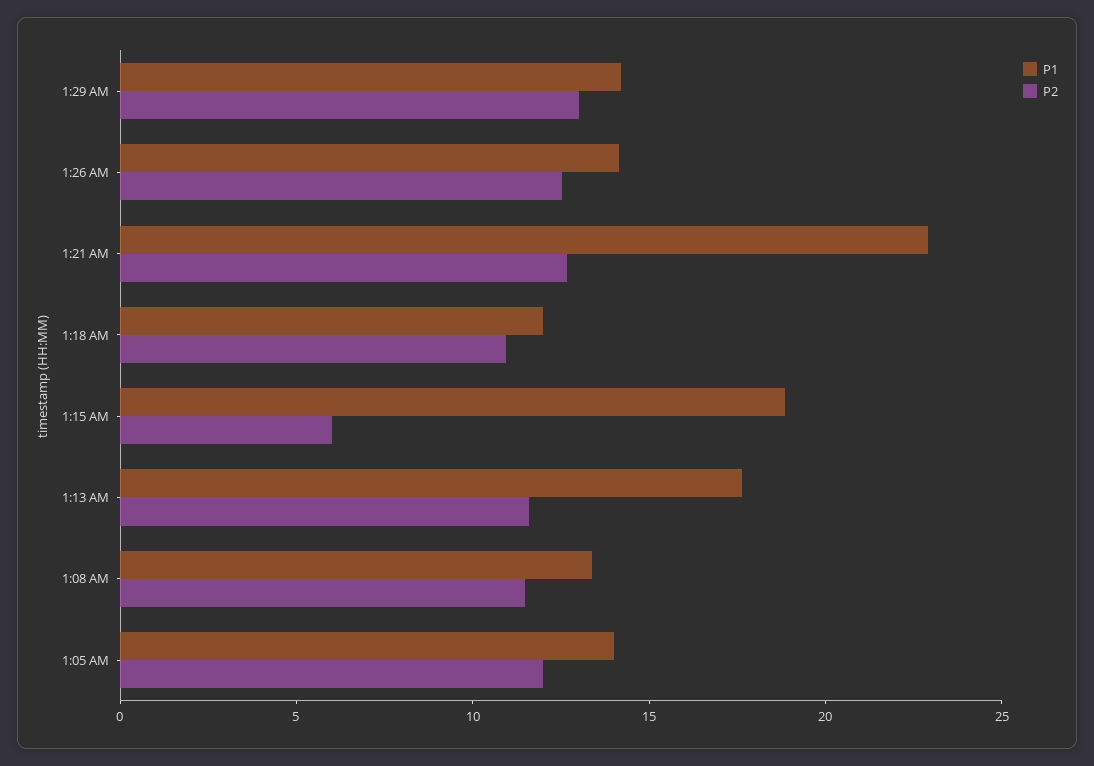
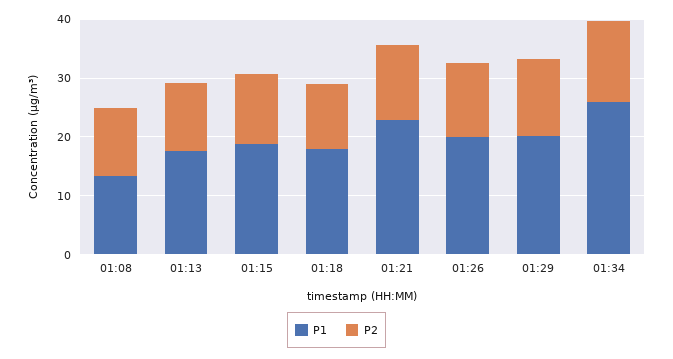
P1, 1:29 AM: 14 -> 20
P1, 1:26 AM: 14 -> 20
P1, 1:18 AM: 12 -> 18
P2, 1:15 AM: 6 -> 12
P1, 1:05 AM: 14 -> none
P2, 1:05 AM: 12 -> none
P1, 01:34: none -> 26
P2, 01:34: none -> 14

